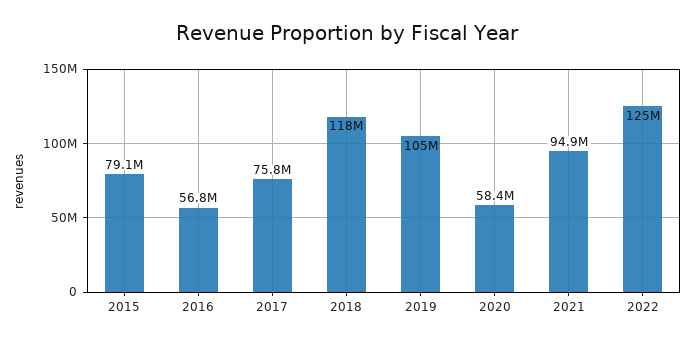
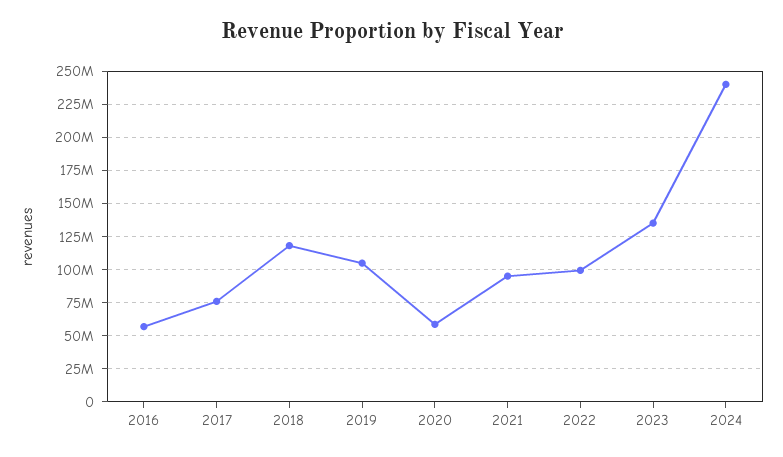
2015: 79100000 -> none
2022: 125000000 -> 100000000
2023: none -> 135000000
2024: none -> 240000000

